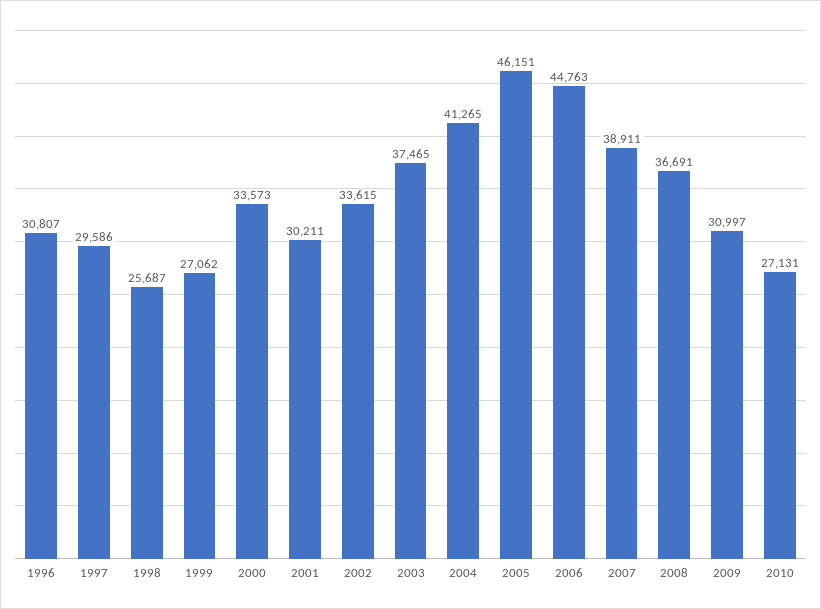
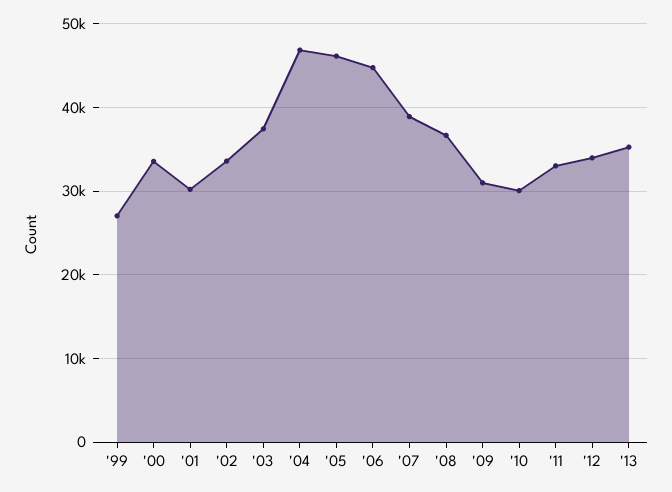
1996: 30807 -> none
1997: 29586 -> none
1998: 25687 -> none
2004: 41265 -> 47000
2010: 27131 -> 30000
'11: none -> 33000
'12: none -> 34000
'13: none -> 35000

